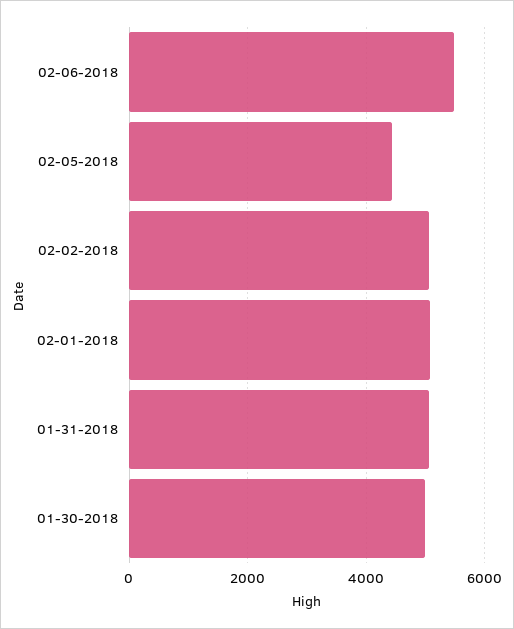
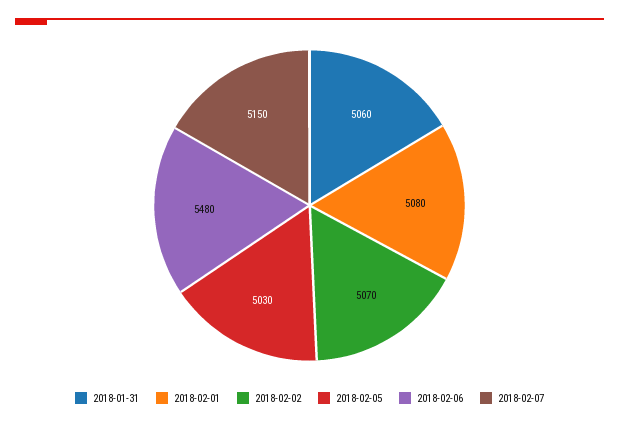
02-05-2018: 4400 -> 5030
01-30-2018: 5000 -> none
2018-02-07: none -> 5150

